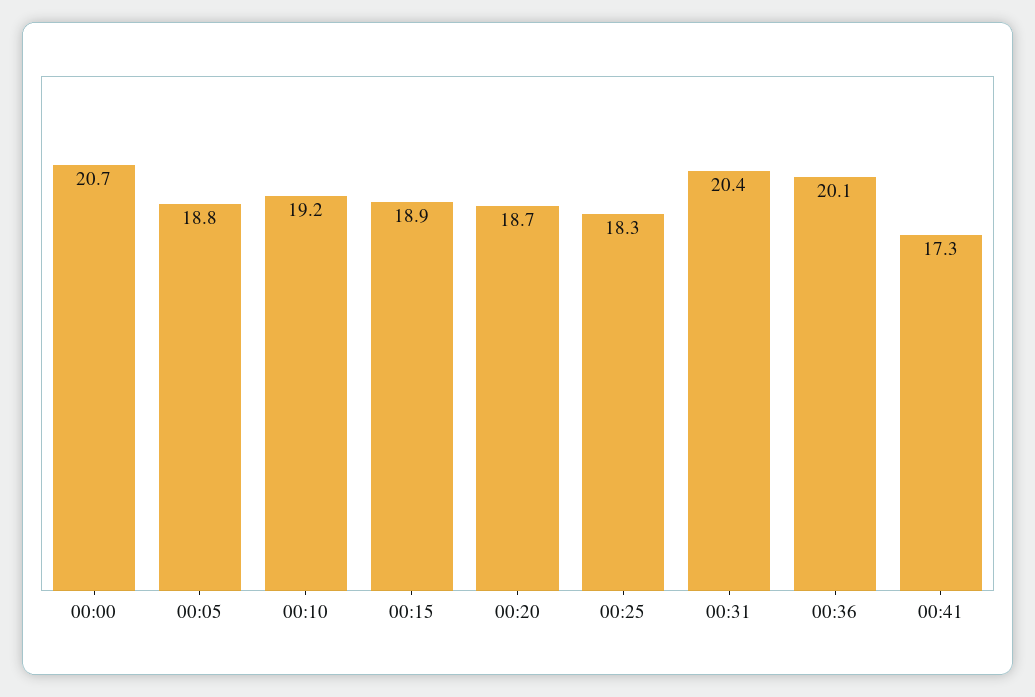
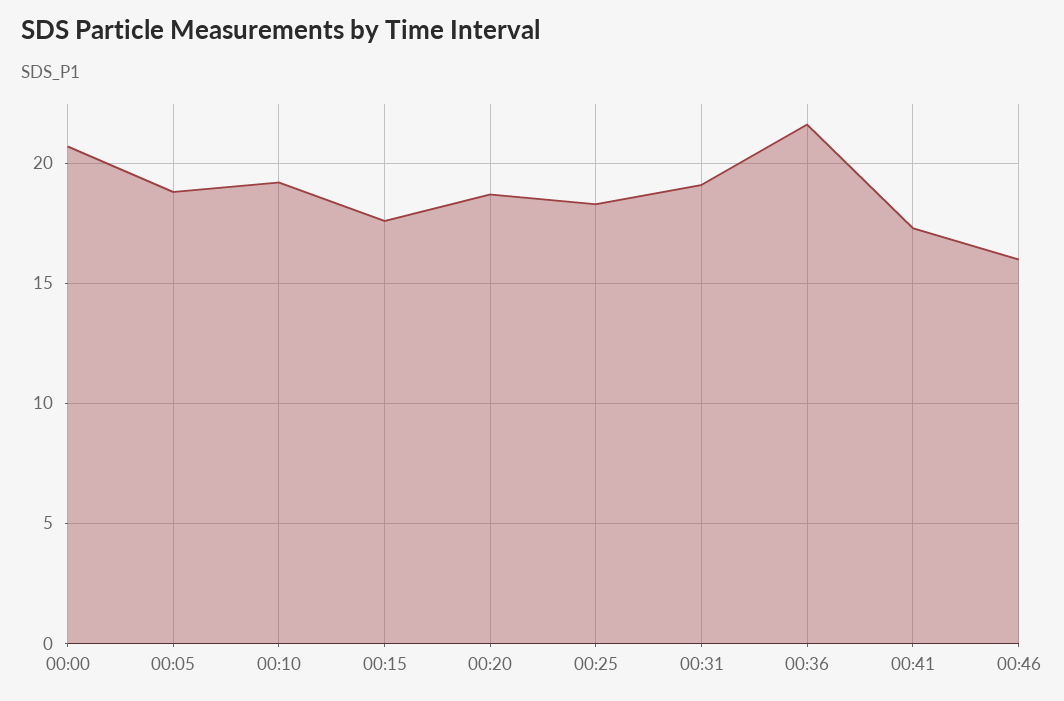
00:15: 18.9 -> 17.5
00:31: 20.4 -> 19
00:36: 20.1 -> 21.5
00:46: none -> 16

